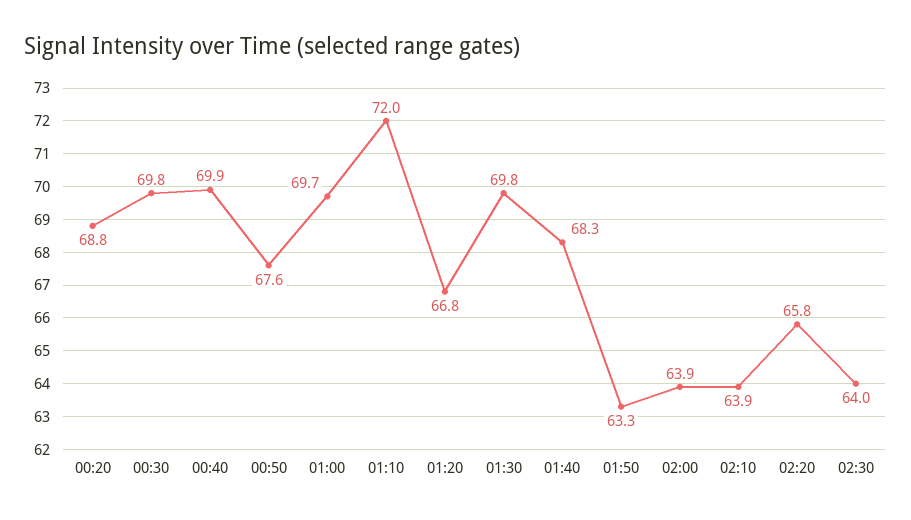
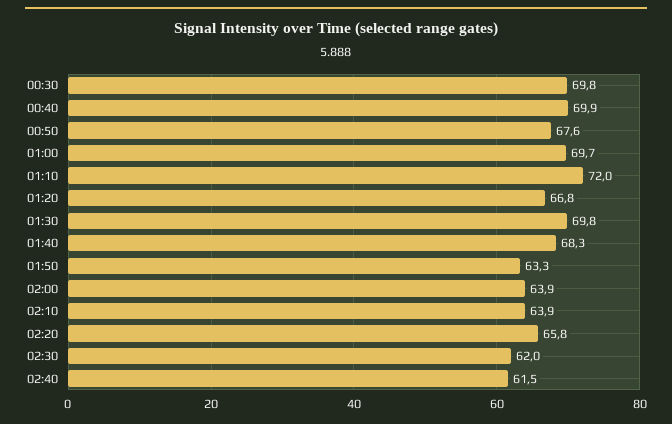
00:20: 68.8 -> none
02:30: 64 -> 62
02:40: none -> 61.5

